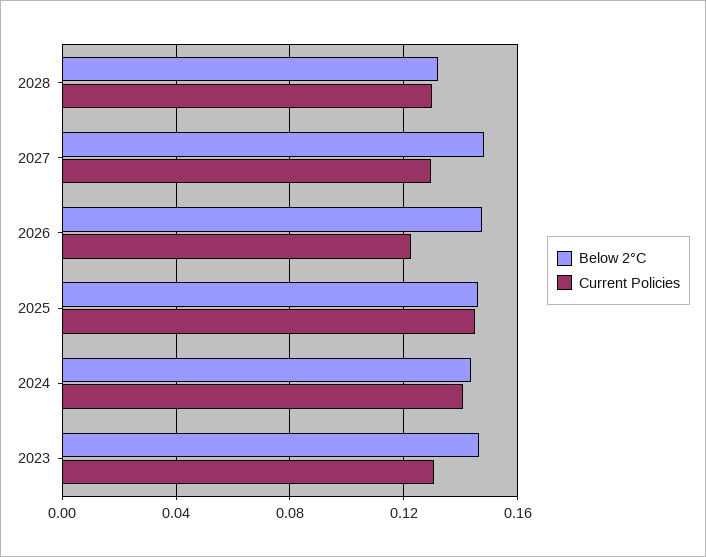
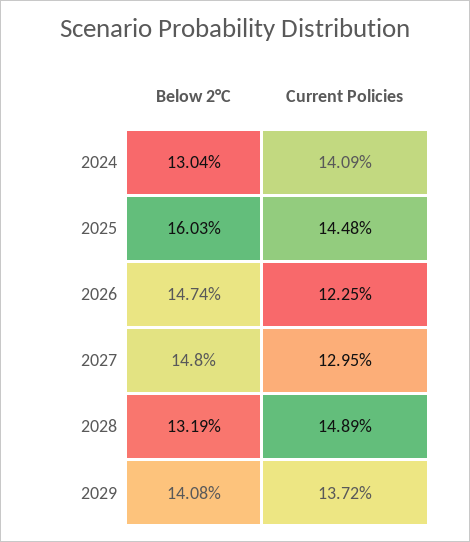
Current Policies, 2028: 0.13 -> 0.1489
Below 2°C, 2025: 0.145 -> 0.1603
Below 2°C, 2024: 0.145 -> 0.1304
Below 2°C, 2023: 0.145 -> none
Current Policies, 2023: 0.13 -> none
Below 2°C, 2029: none -> 0.1408
Current Policies, 2029: none -> 0.1372

